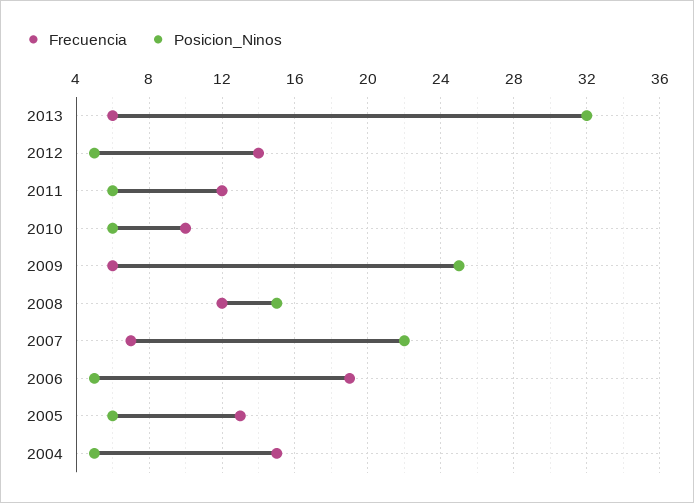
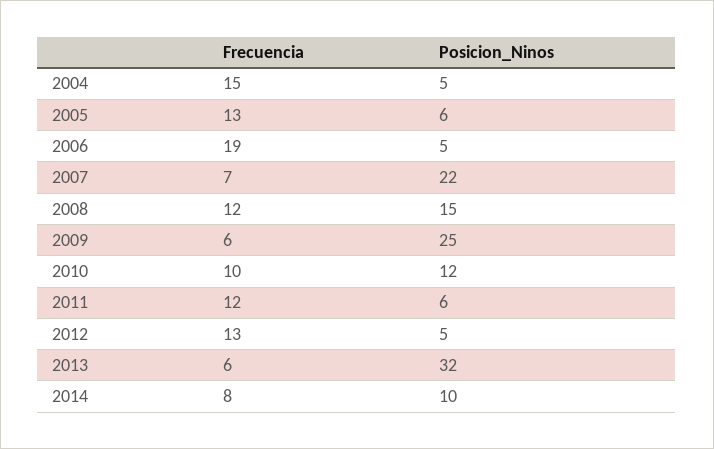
Frecuencia, 2012: 14 -> 13
Posicion_Ninos, 2010: 6 -> 12
Frecuencia, 2014: none -> 8
Posicion_Ninos, 2014: none -> 10

